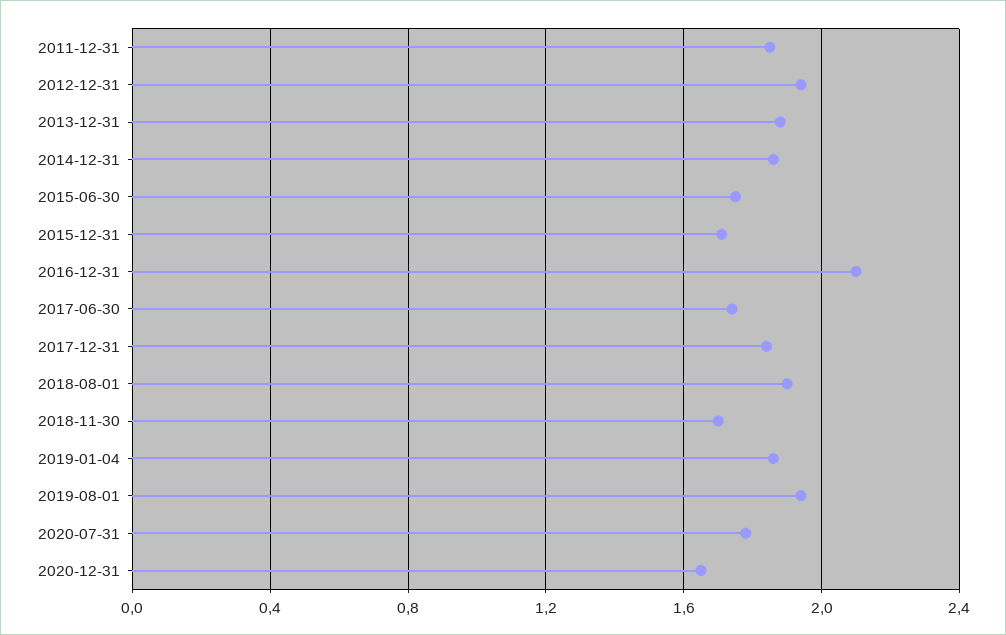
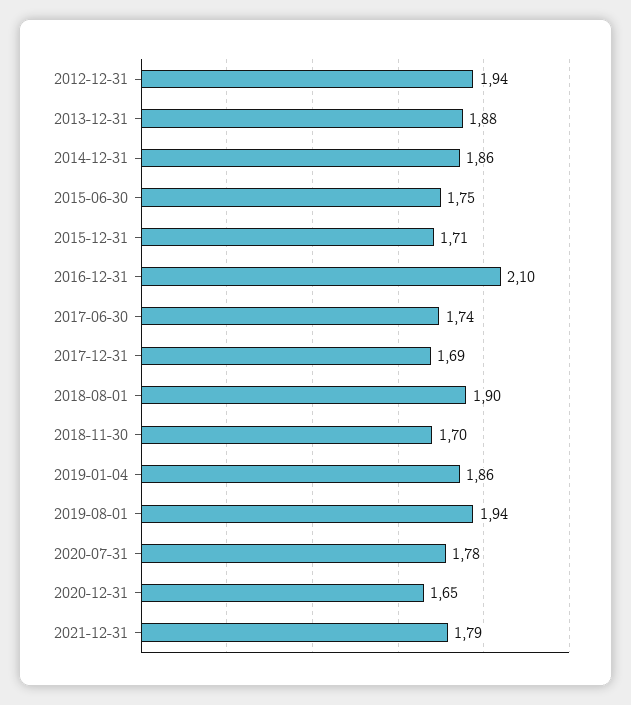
2011-12-31: 1.85 -> none
2017-12-31: 1.85 -> 1.69
2021-12-31: none -> 1.79

